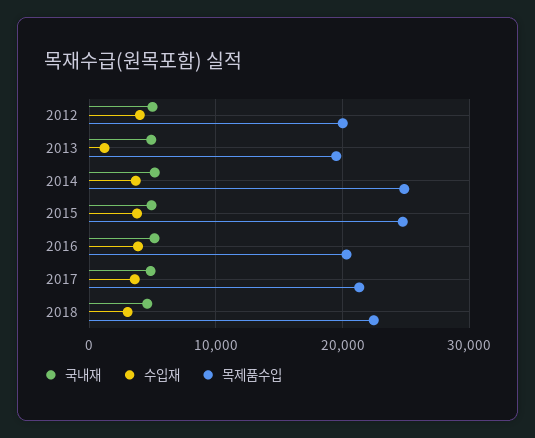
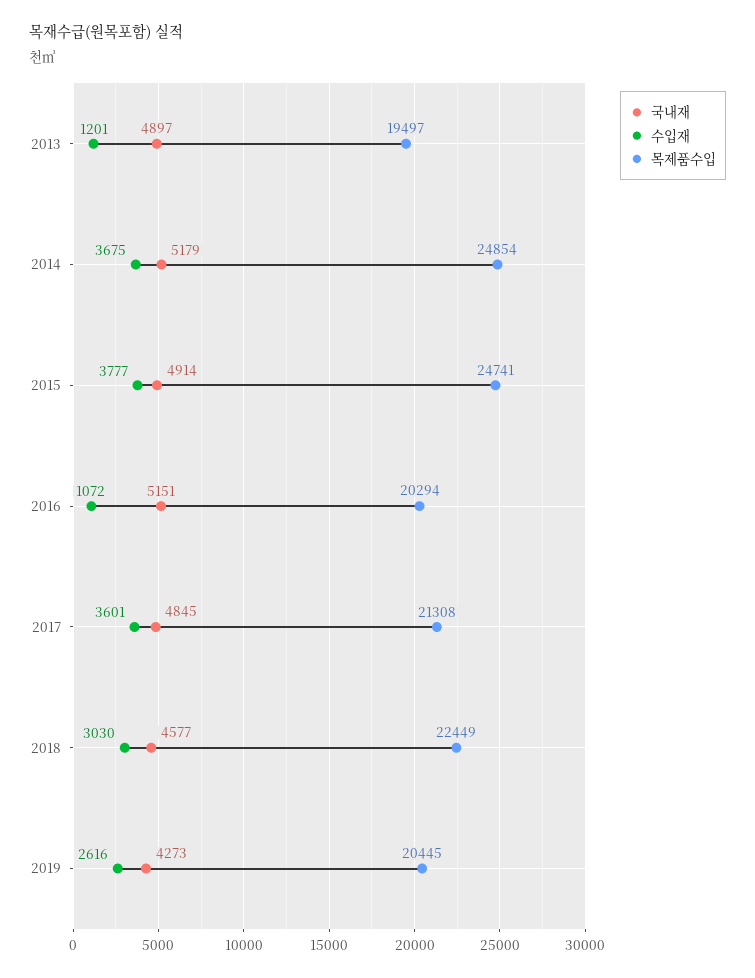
국내재, 2012: 5000 -> none
수입재, 2012: 4000 -> none
목제품수입, 2012: 20000 -> none
수입재, 2016: 4000 -> 1072
국내재, 2019: none -> 4273
수입재, 2019: none -> 2616
목제품수입, 2019: none -> 20445

